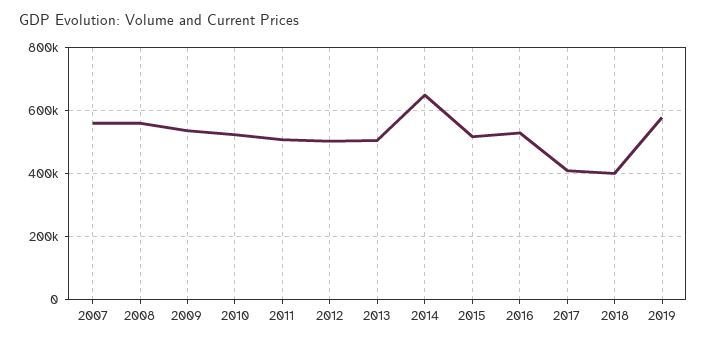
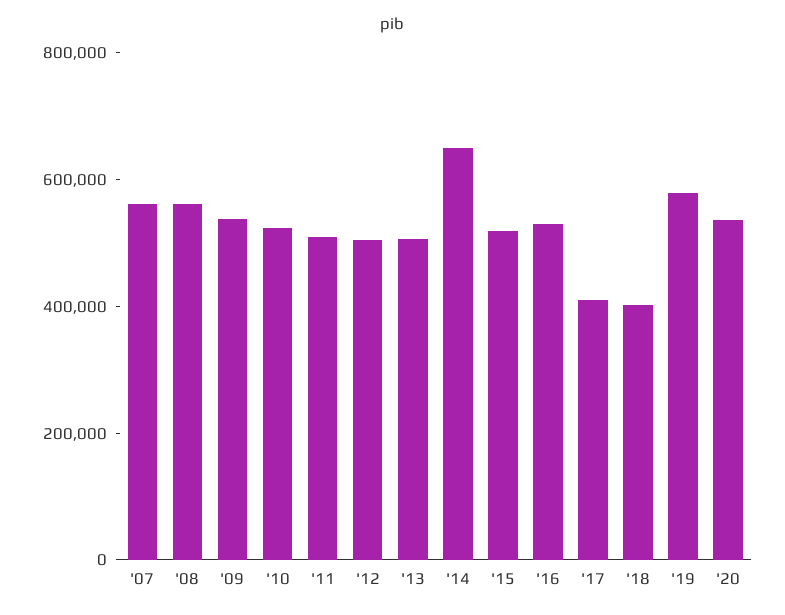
'20: none -> 550000

